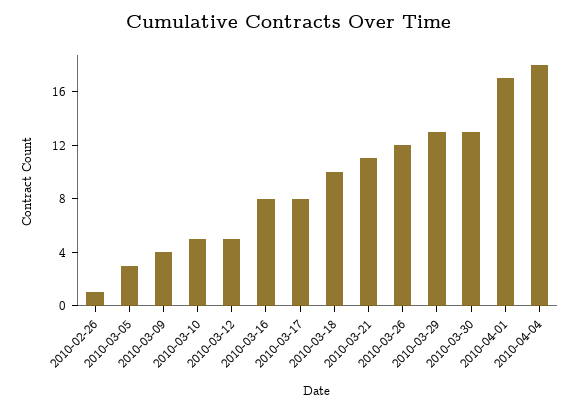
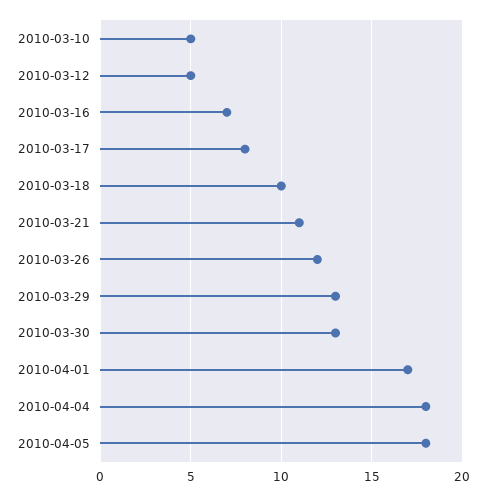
2010-02-26: 1 -> none
2010-03-05: 3 -> none
2010-03-09: 4 -> none
2010-03-16: 8 -> 7
2010-04-05: none -> 18

